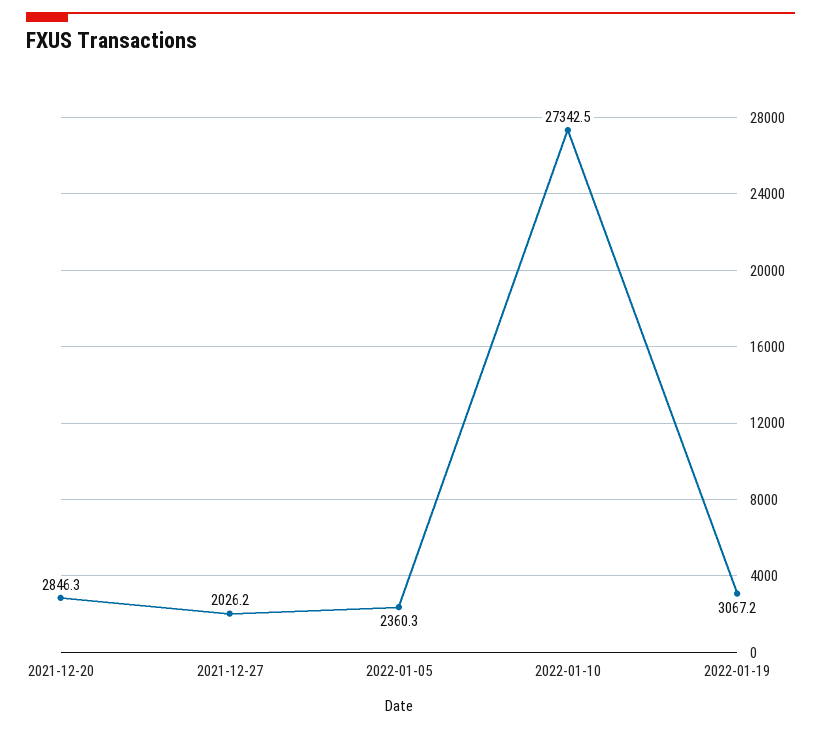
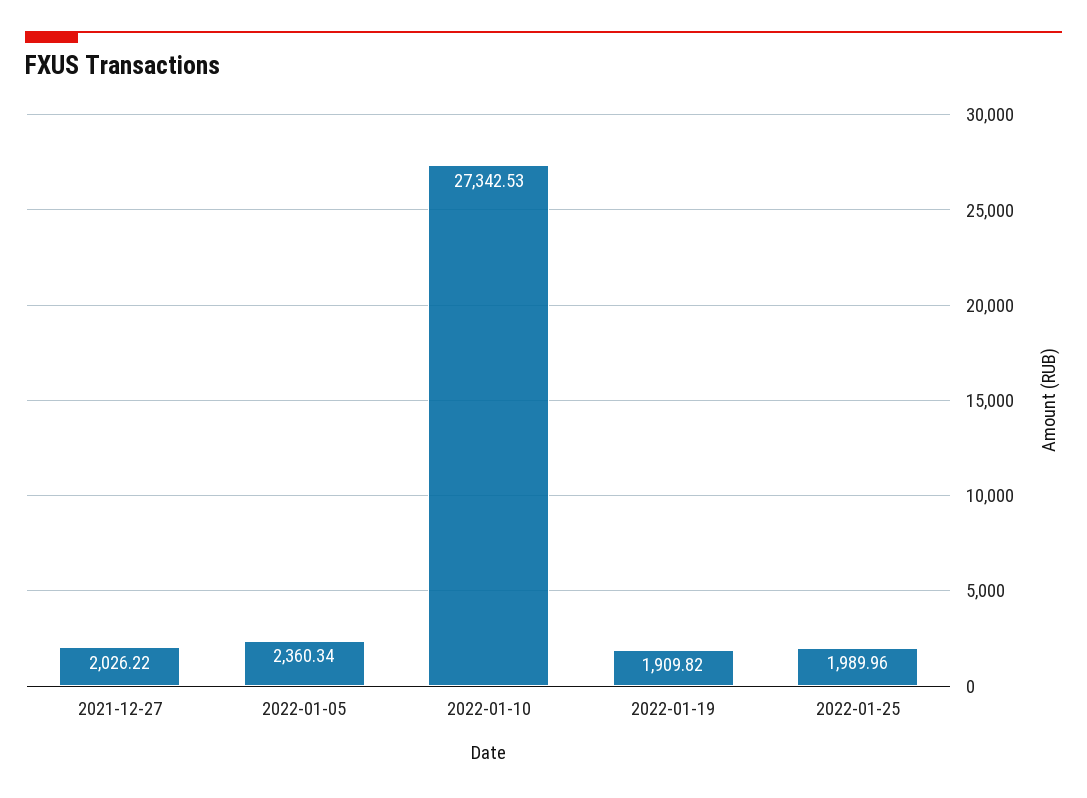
2021-12-20: 2846.3 -> none
2022-01-19: 3067.2 -> 1909.82
2022-01-25: none -> 1989.96

